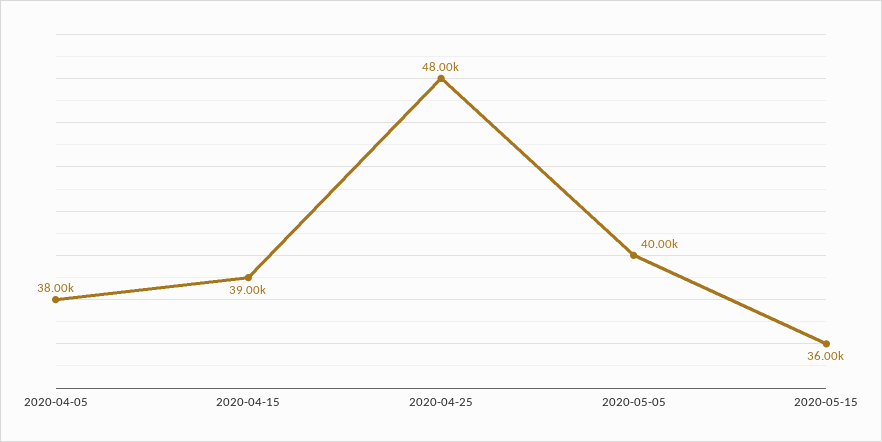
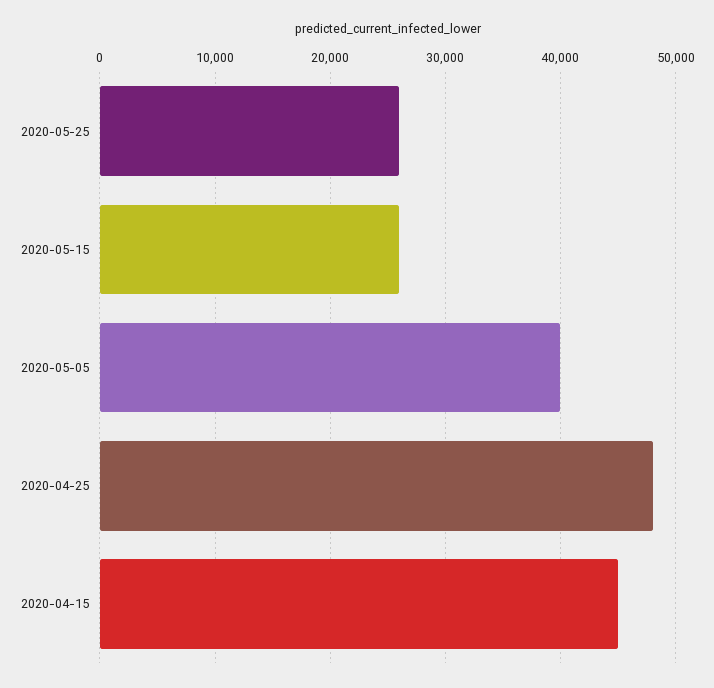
2020-04-05: 38000 -> none
2020-04-15: 39000 -> 45000
2020-05-15: 36000 -> 26000
2020-05-25: none -> 26000

